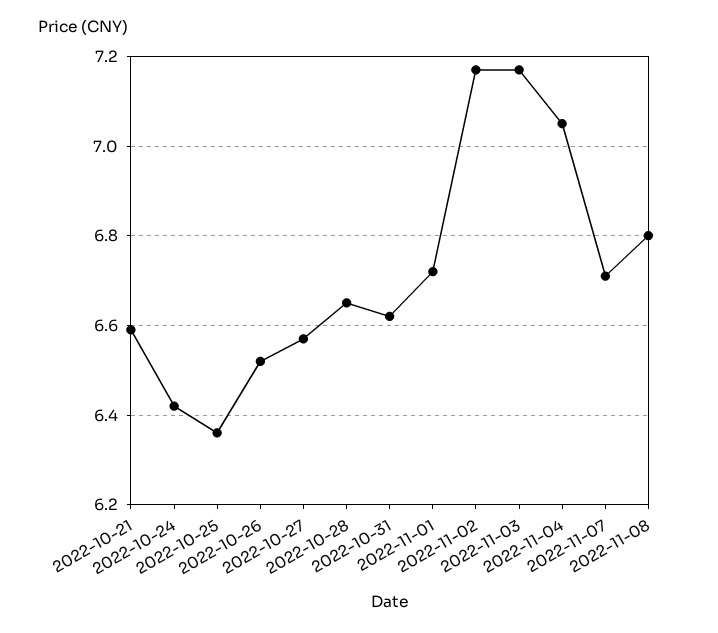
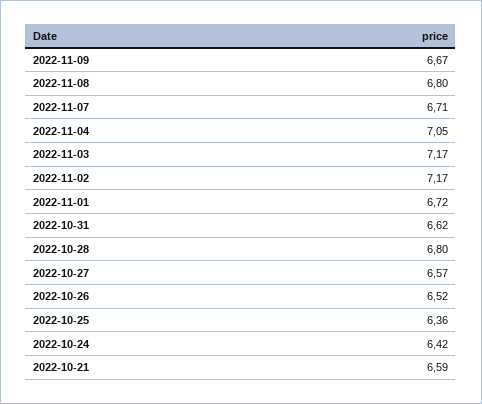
2022-10-28: 6.65 -> 6.8
2022-11-09: none -> 6.67

